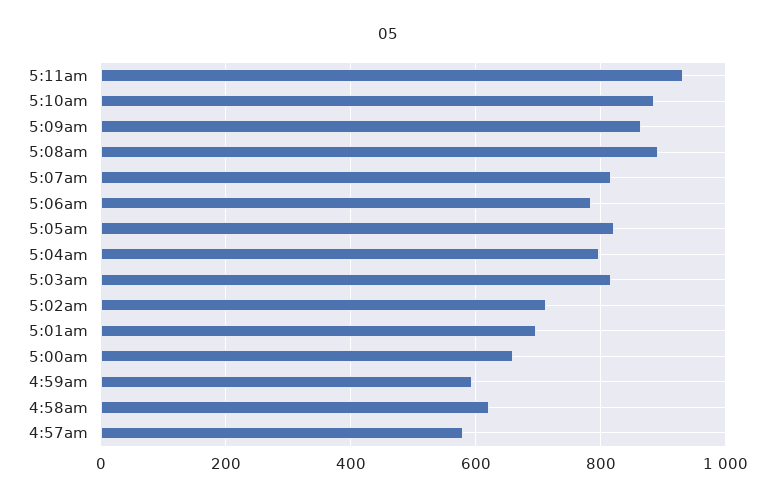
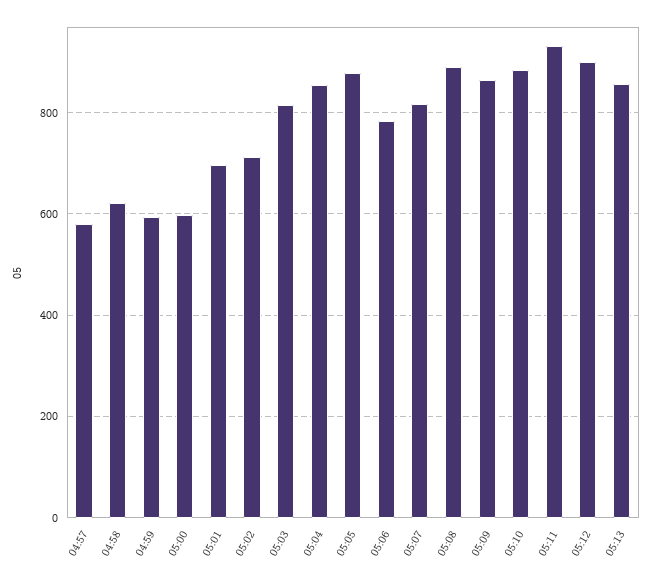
5:05am: 820 -> 880
5:04am: 800 -> 860
5:00am: 660 -> 600
05:12: none -> 900
05:13: none -> 860

